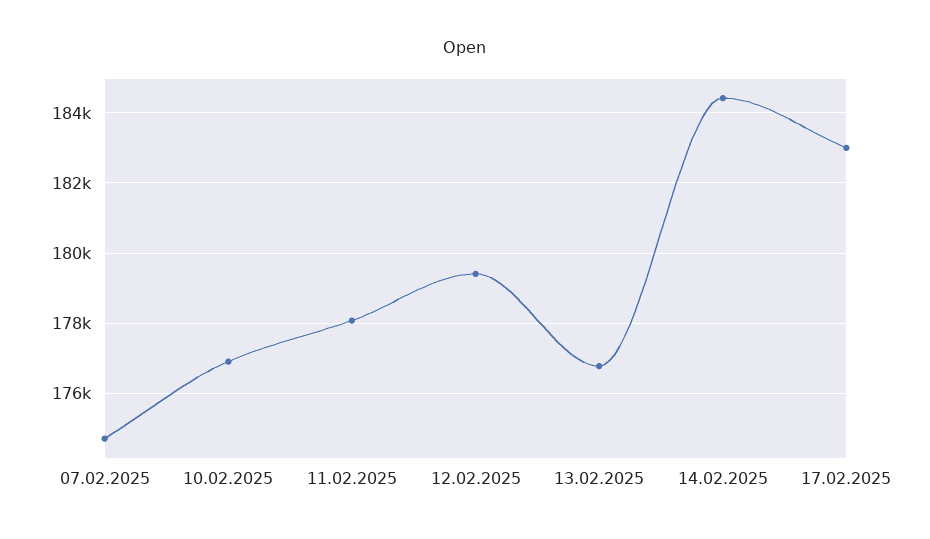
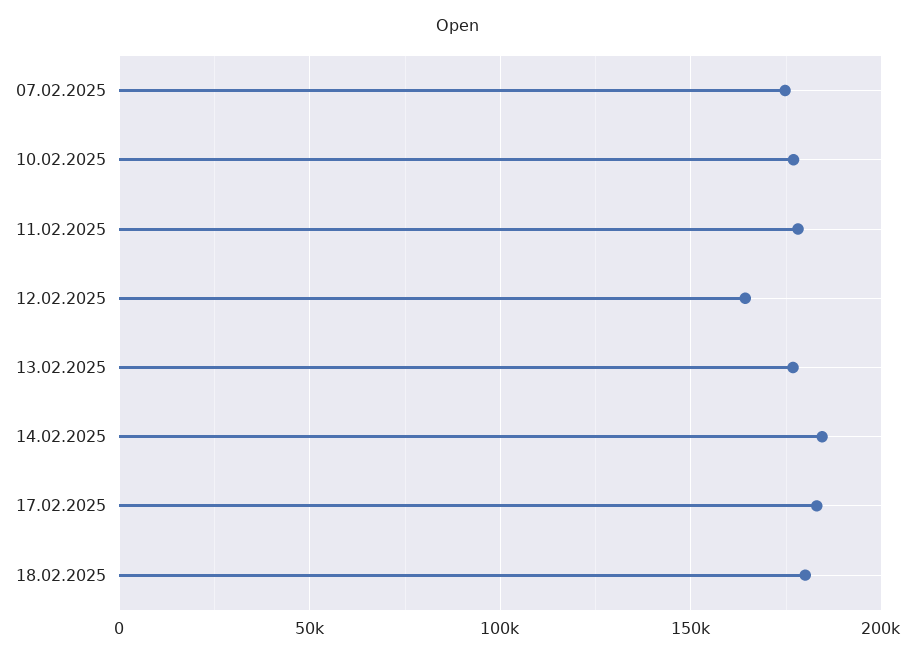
12.02.2025: 179400 -> 165000
18.02.2025: none -> 180000

